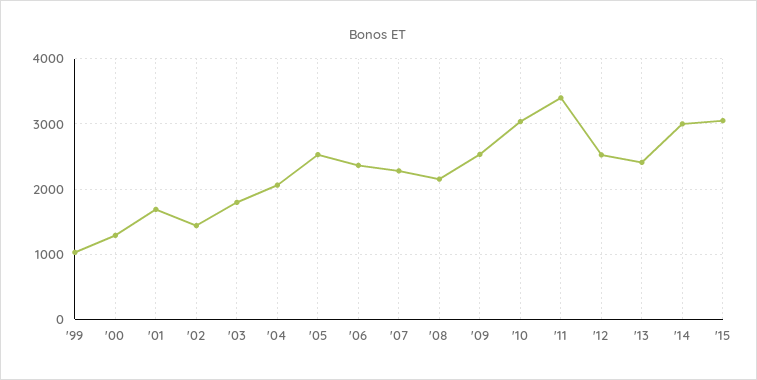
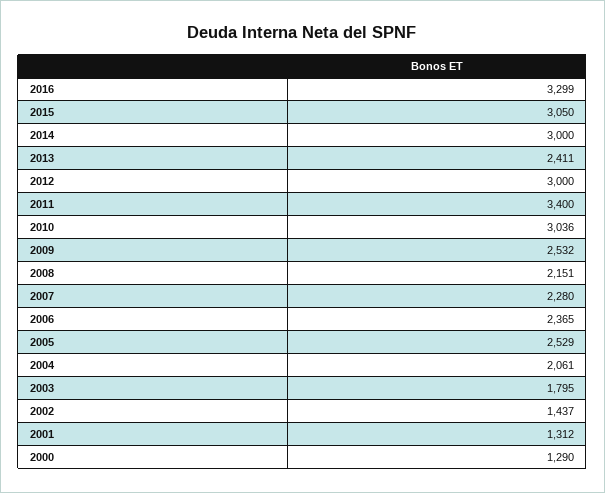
'99: 1000 -> none
'01: 1700 -> 1312
'12: 2500 -> 3000
2016: none -> 3299

